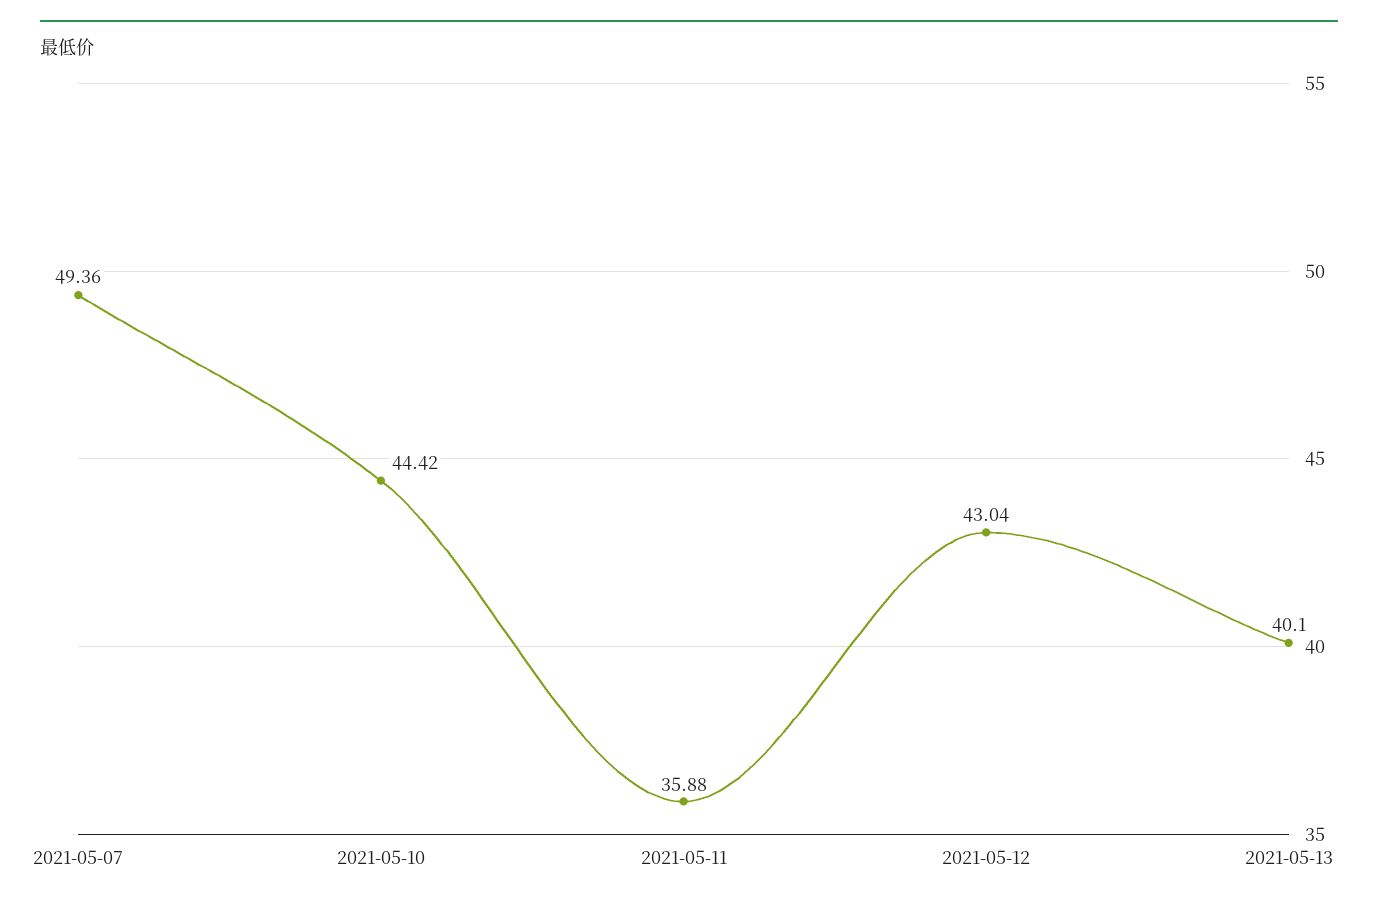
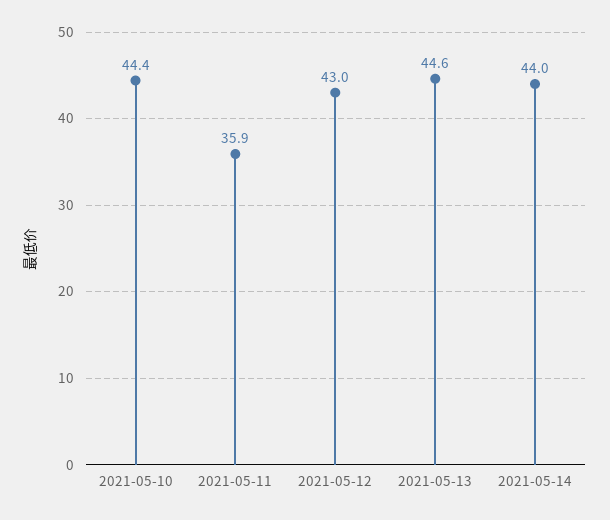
2021-05-07: 49.36 -> none
2021-05-13: 40.1 -> 44.6
2021-05-14: none -> 44

